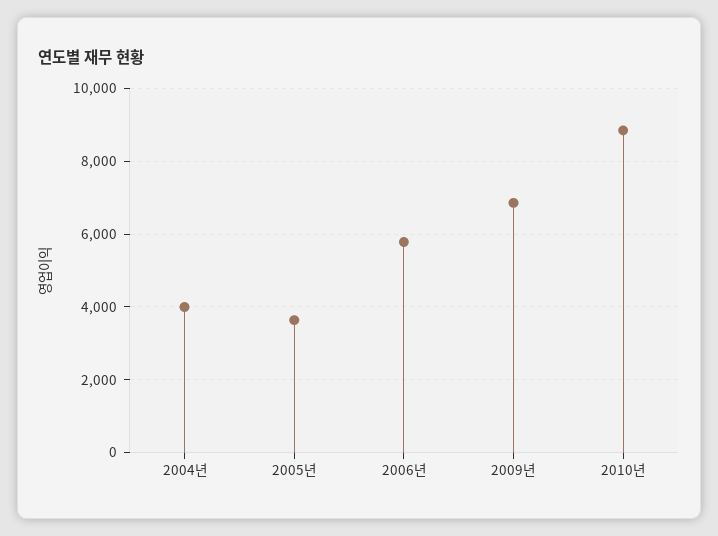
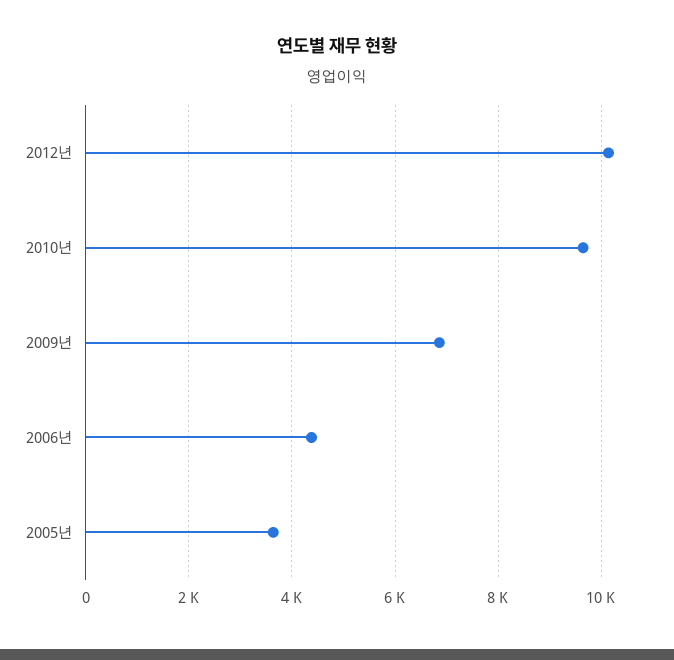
2004년: 4000 -> none
2006년: 5800 -> 4400
2010년: 8800 -> 9600
2012년: none -> 10200

